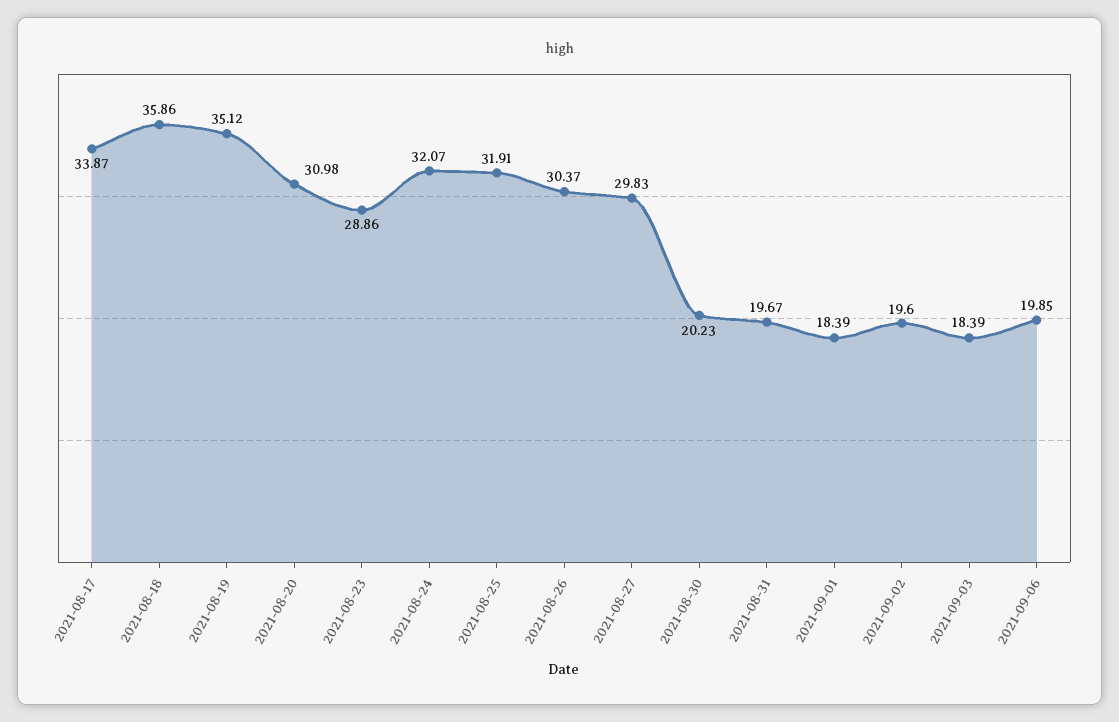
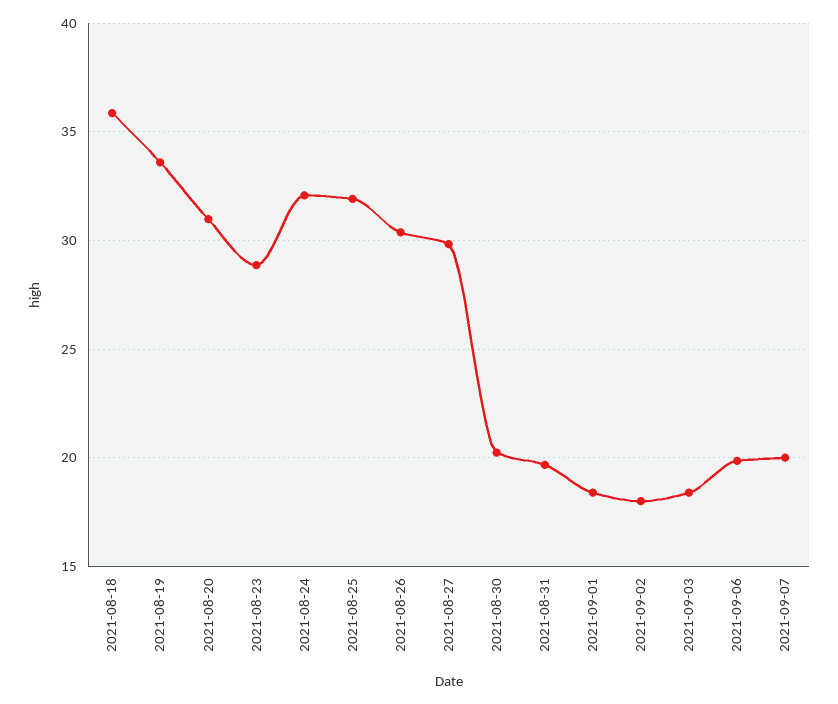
2021-08-17: 33.87 -> none
2021-08-19: 35.12 -> 33.5
2021-09-02: 19.6 -> 18
2021-09-07: none -> 20

